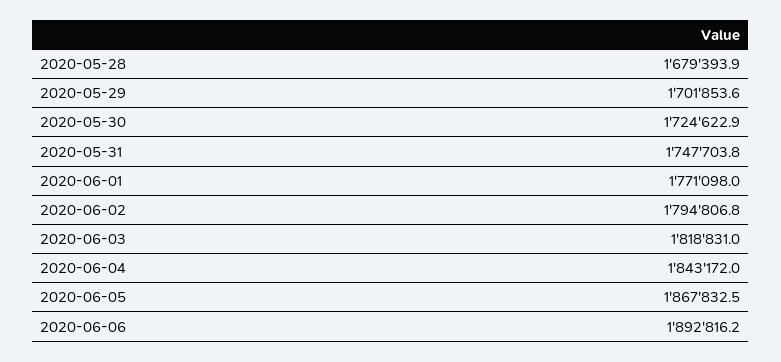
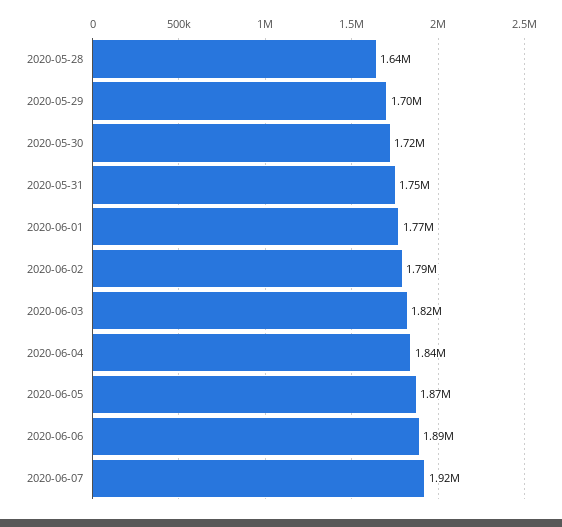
2020-05-28: 1679393.9 -> 1640000
2020-06-07: none -> 1920000

